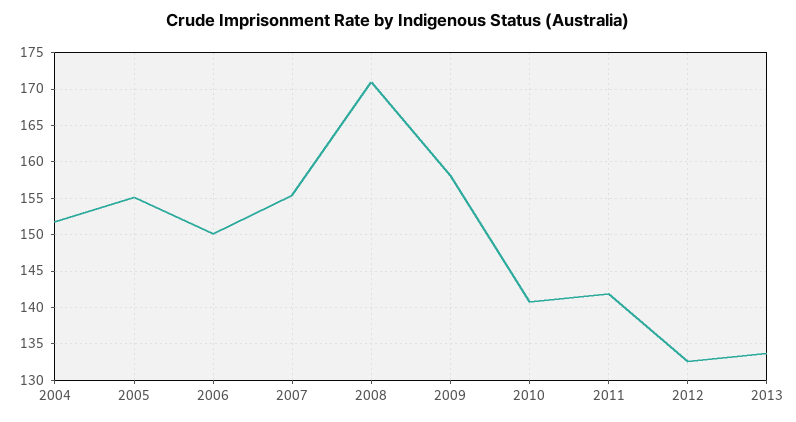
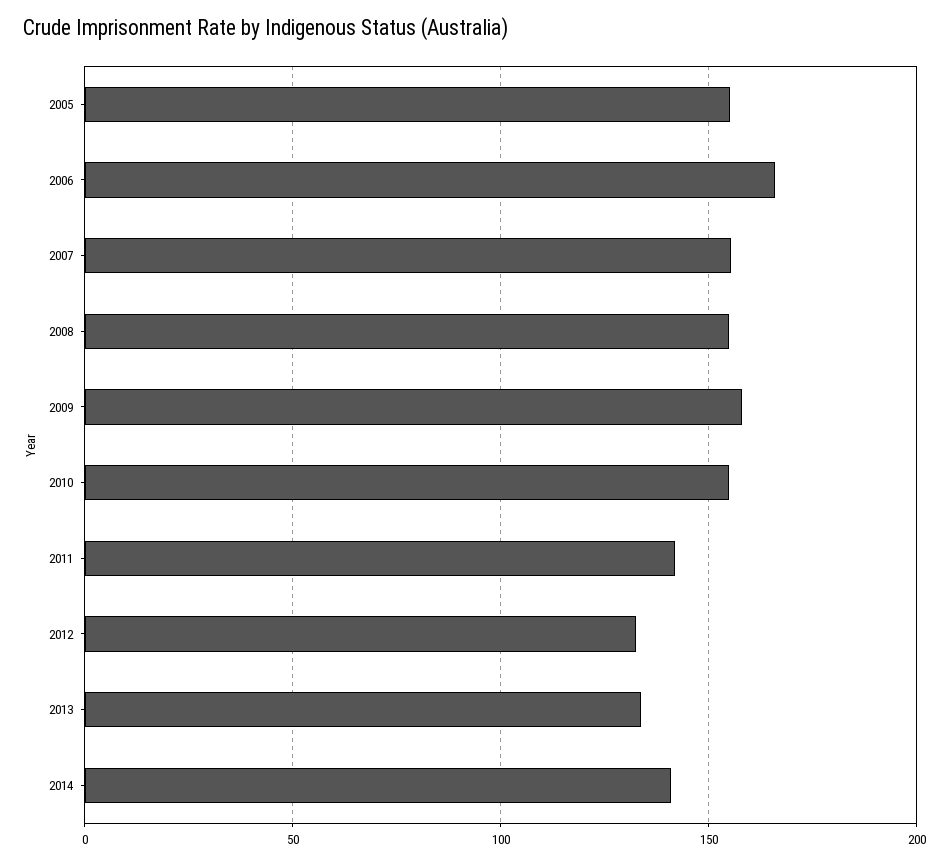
2004: 152 -> none
2006: 150 -> 165
2008: 171 -> 155
2010: 141 -> 155
2014: none -> 140

